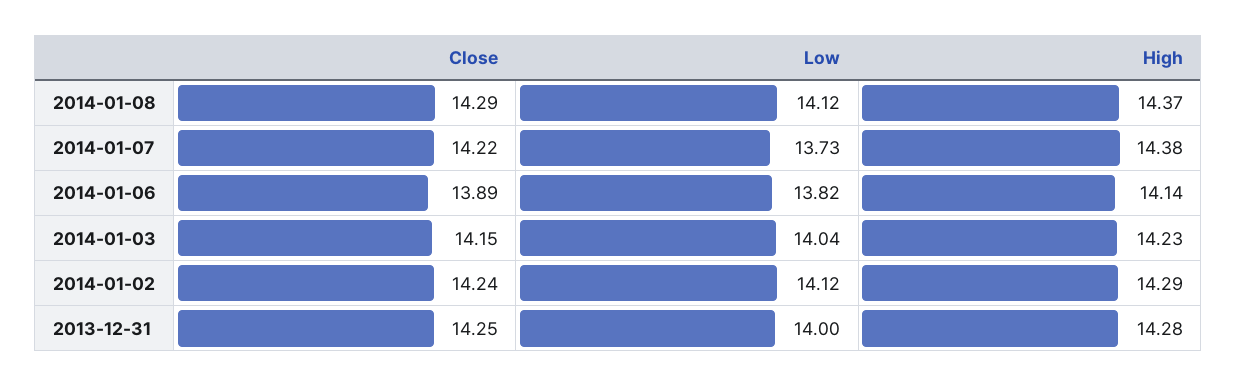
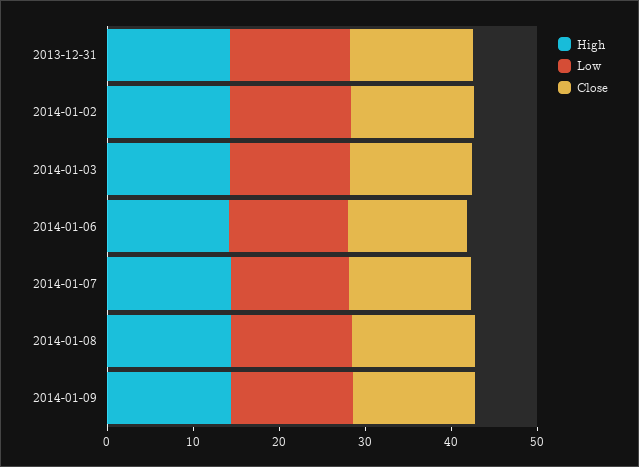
High, 2014-01-09: none -> 14
Low, 2014-01-09: none -> 14
Close, 2014-01-09: none -> 14

